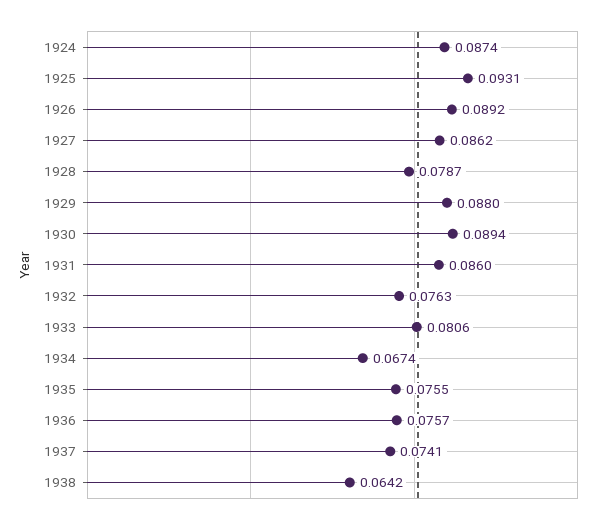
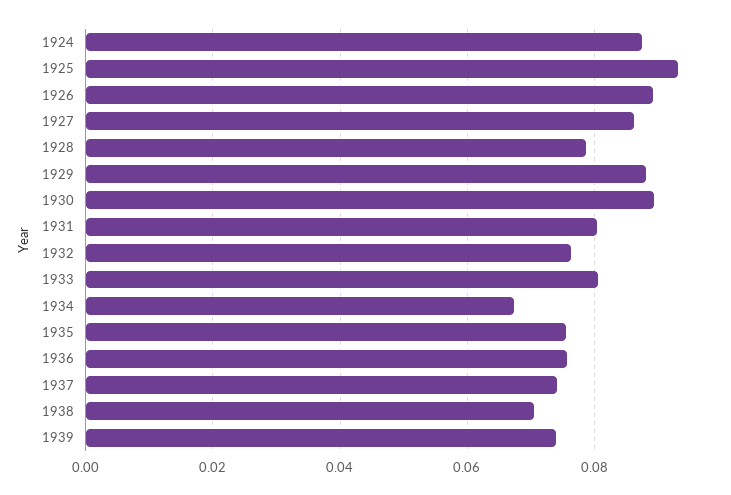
1931: 0.086 -> 0.08
1938: 0.0642 -> 0.07
1939: none -> 0.074

